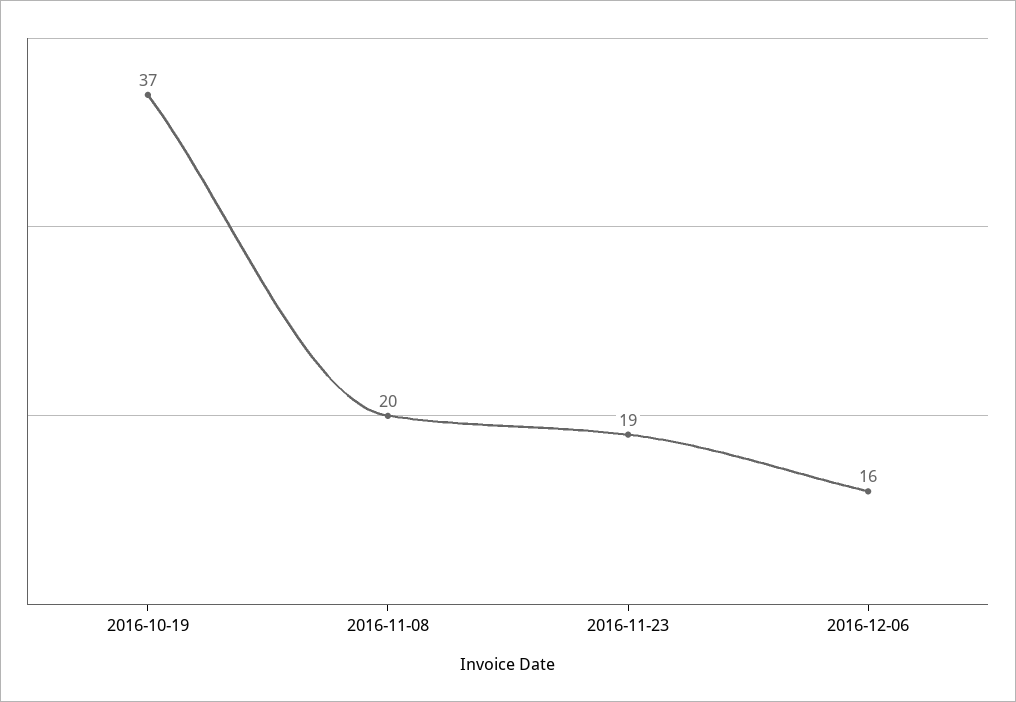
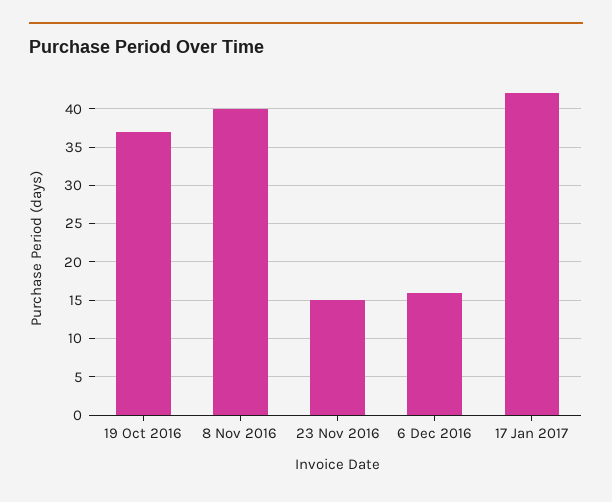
2016-11-08: 20 -> 40
2016-11-23: 19 -> 15
17 Jan 2017: none -> 42

